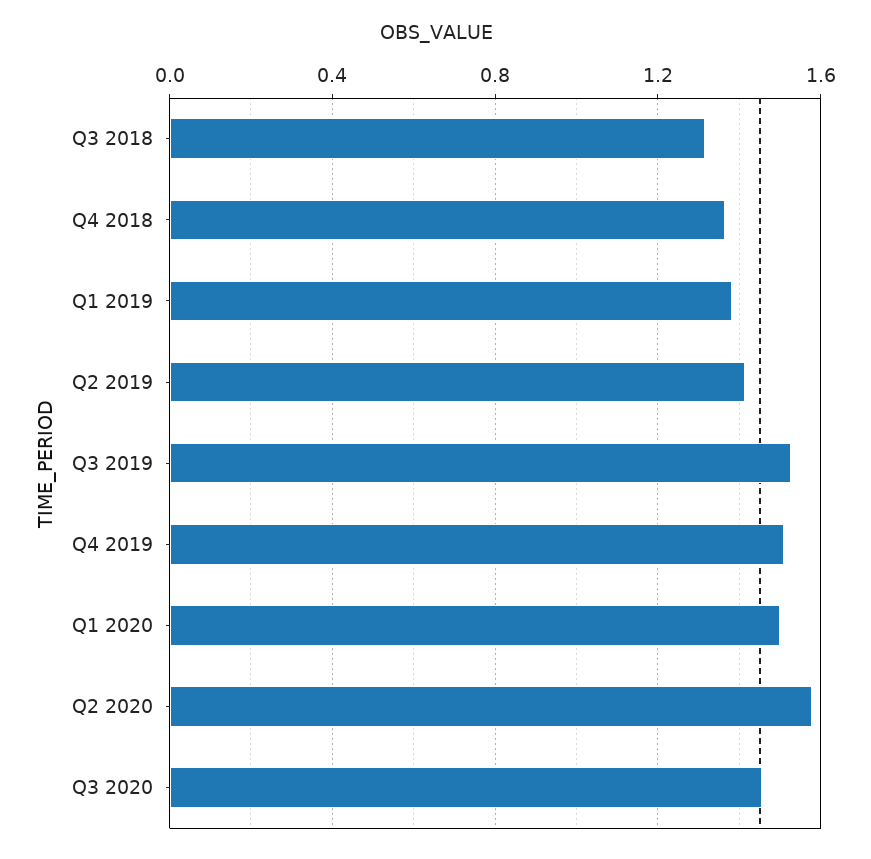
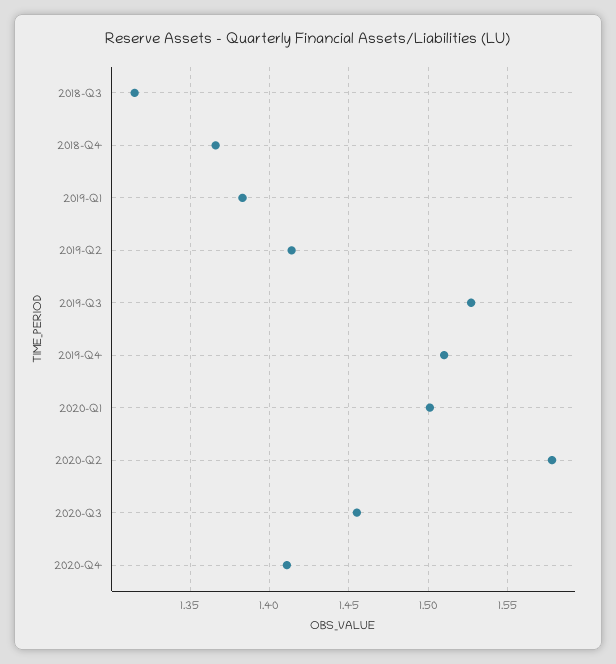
2020-Q4: none -> 1.41

